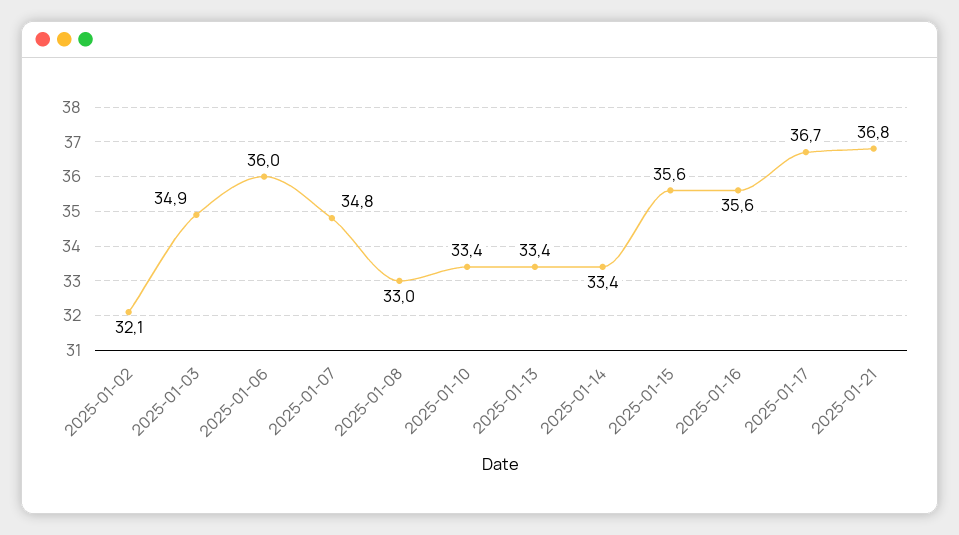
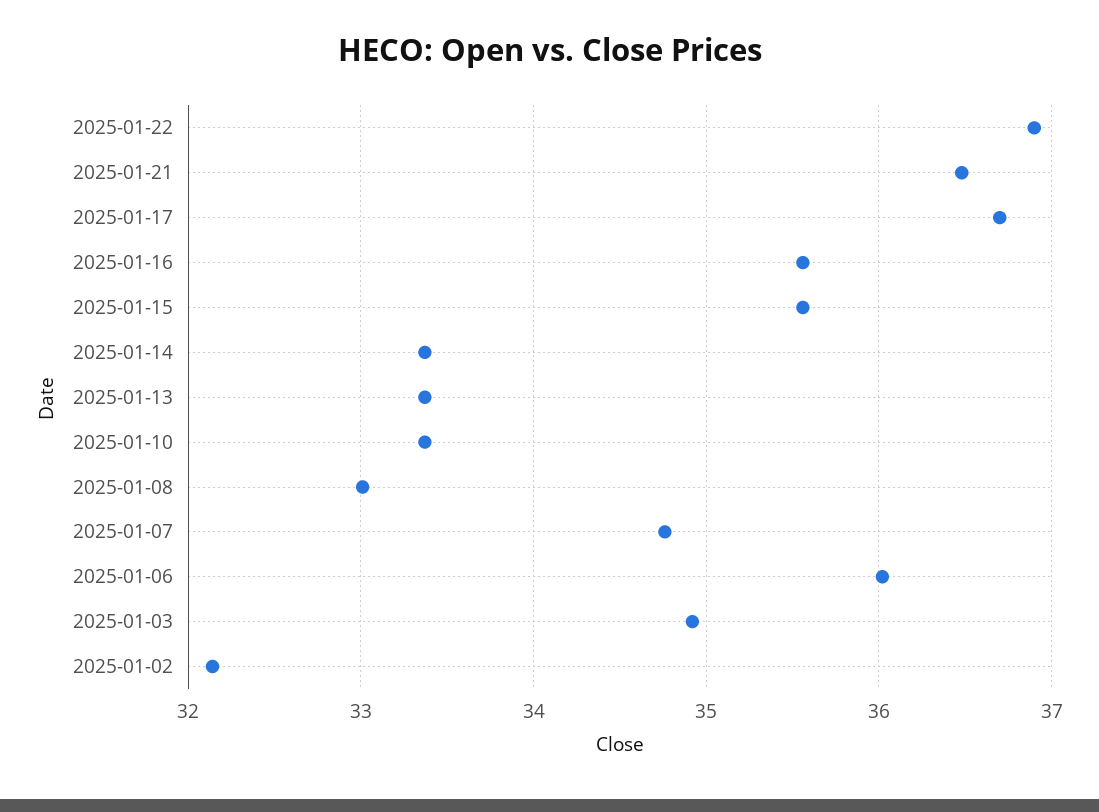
2025-01-21: 36.8 -> 36.5
2025-01-22: none -> 36.9

